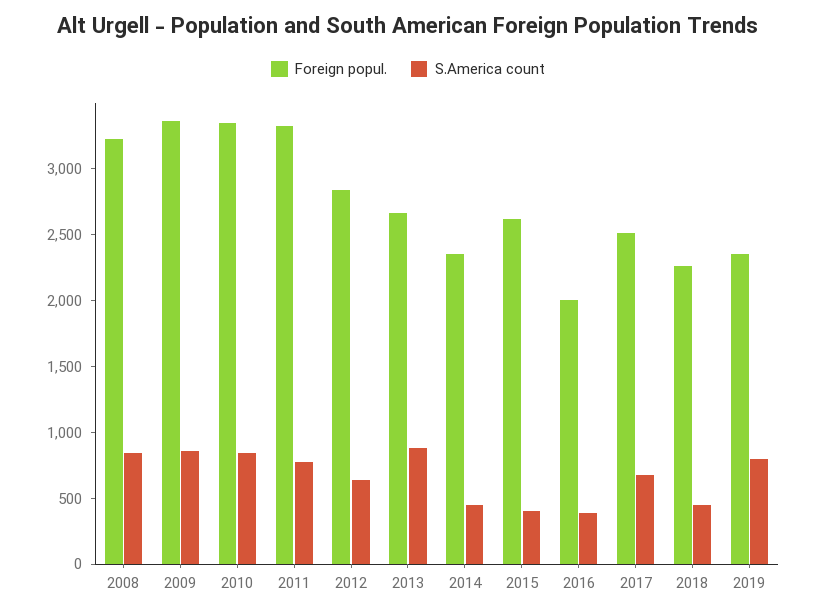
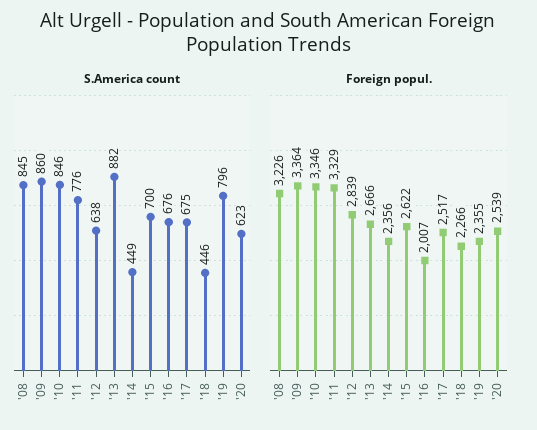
S.America count, 2015: 400 -> 700
S.America count, 2016: 400 -> 676
S.America count, '20: none -> 623
Foreign popul., '20: none -> 2539

